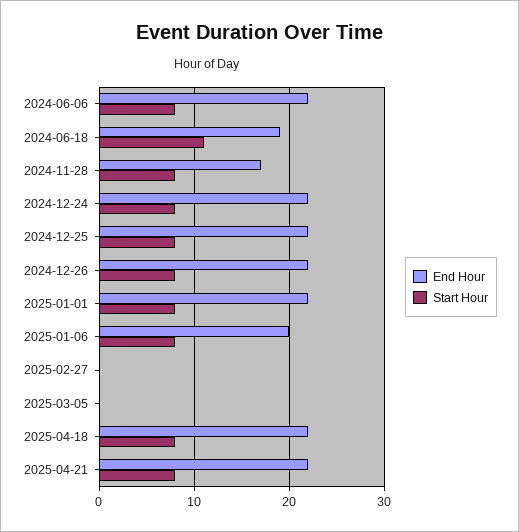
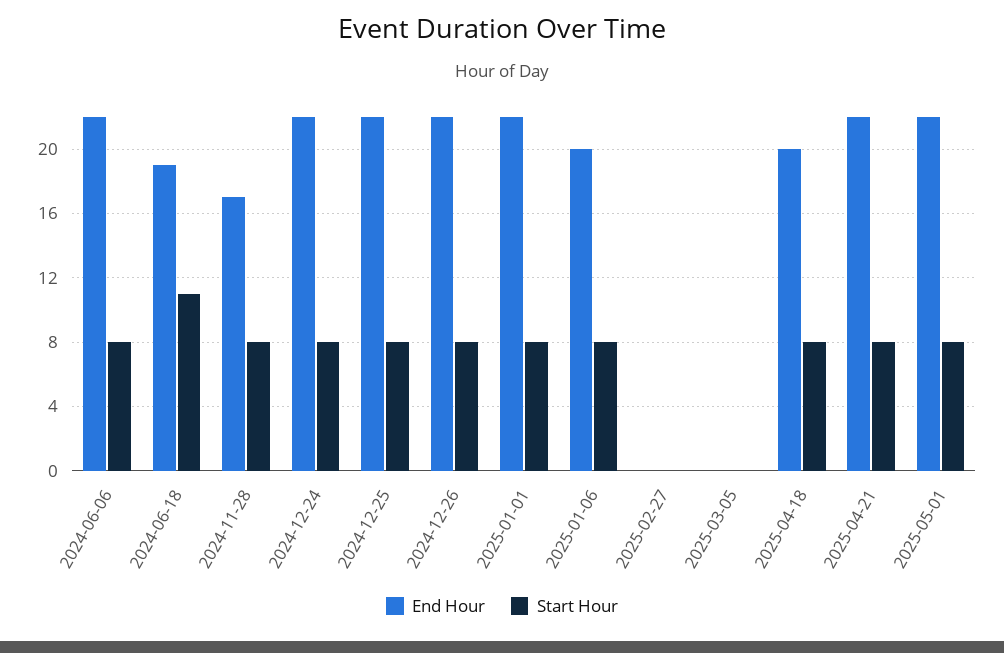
End Hour, 2025-04-18: 22 -> 20
End Hour, 2025-05-01: none -> 22
Start Hour, 2025-05-01: none -> 8

